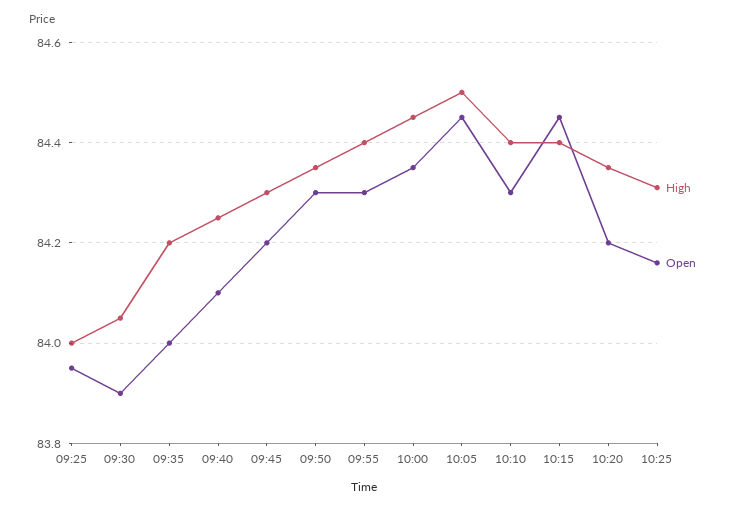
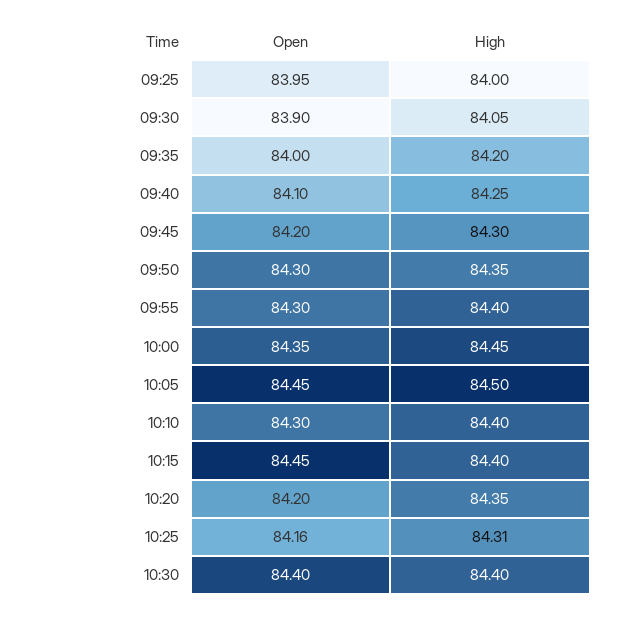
Open, 10:30: none -> 84.4
High, 10:30: none -> 84.4

